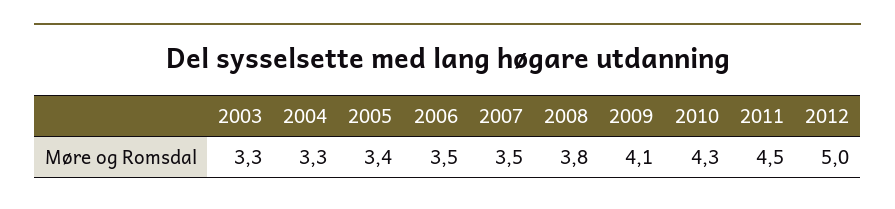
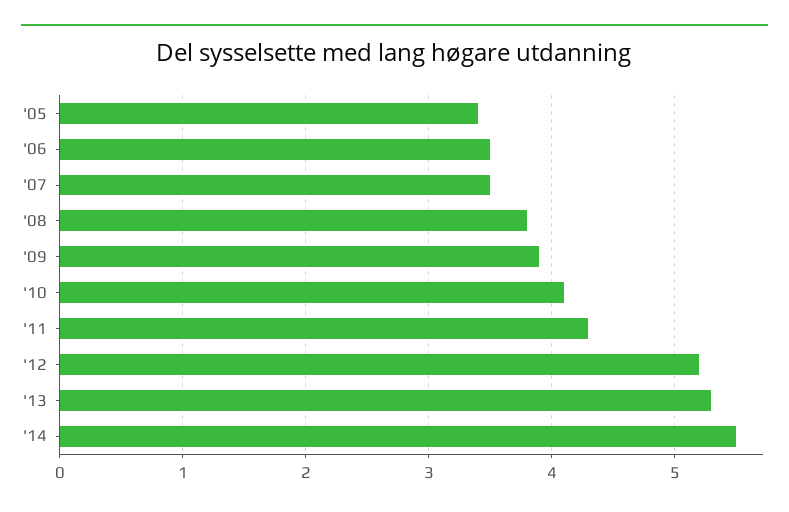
2003: 3.3 -> none
2004: 3.3 -> none
2009: 4.1 -> 3.9
2010: 4.3 -> 4.1
2011: 4.5 -> 4.3
2012: 5 -> 5.2
'13: none -> 5.3
'14: none -> 5.5

